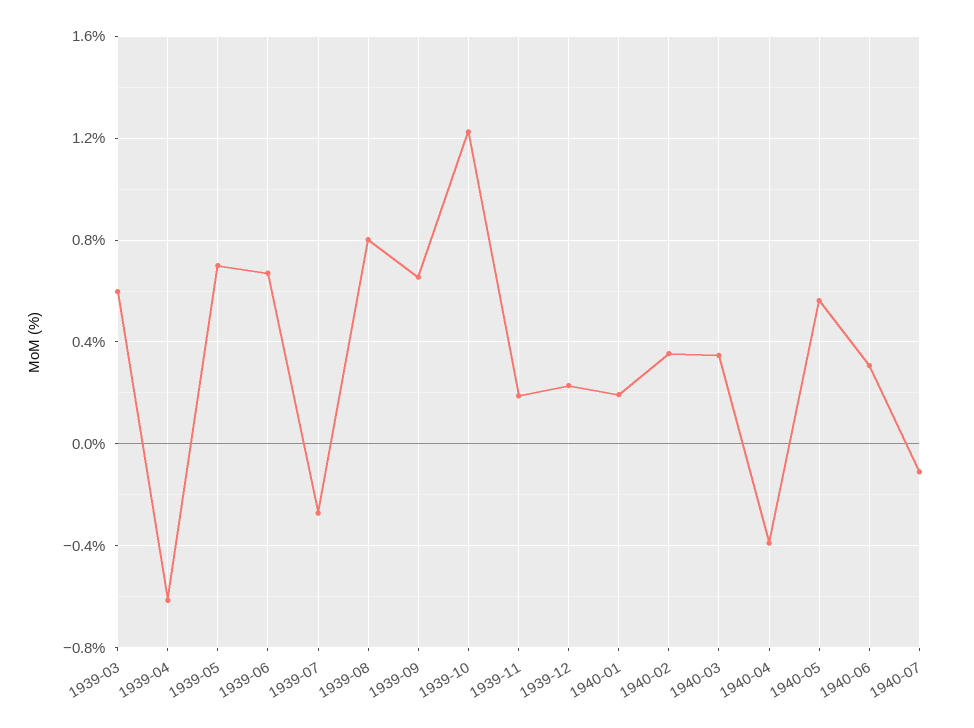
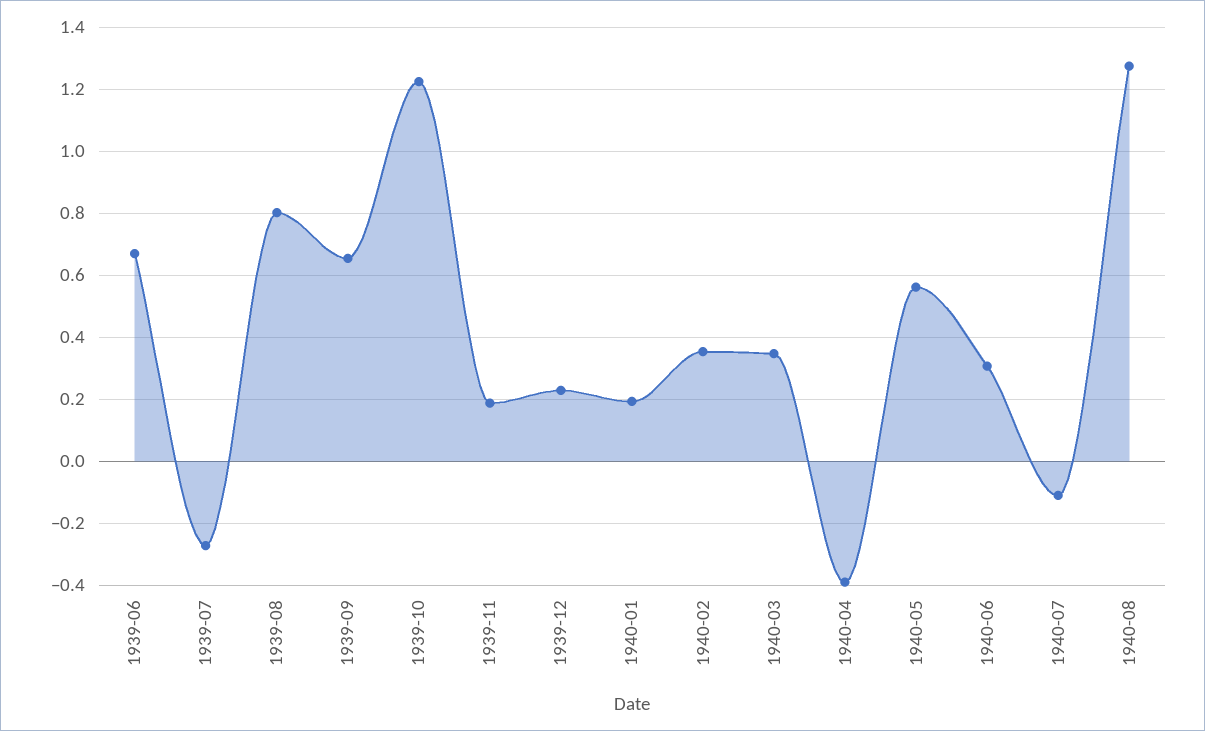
1939-03: 0.6 -> none
1939-04: -0.6 -> none
1939-05: 0.7 -> none
1940-08: none -> 1.28

